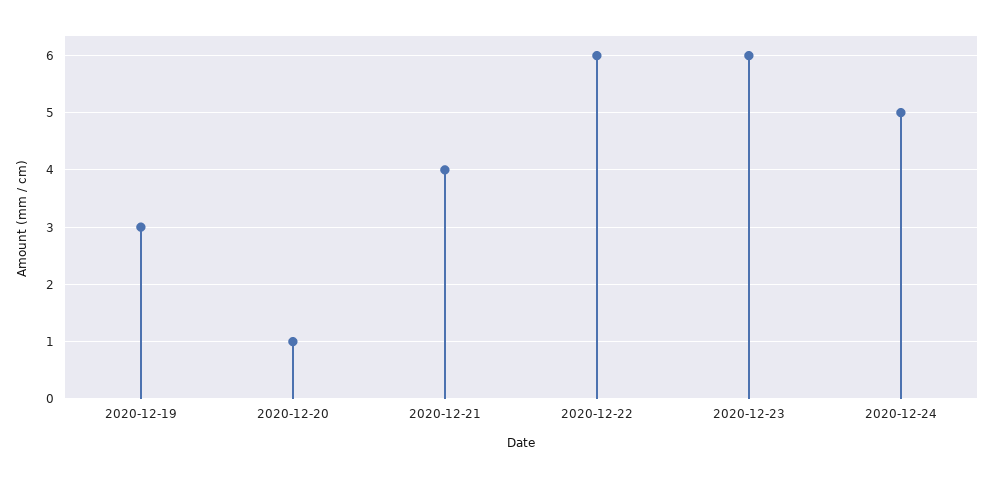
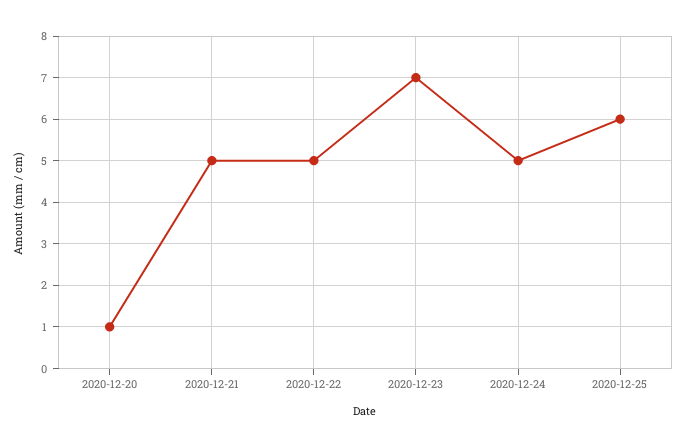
2020-12-19: 3 -> none
2020-12-21: 4 -> 5
2020-12-22: 6 -> 5
2020-12-23: 6 -> 7
2020-12-25: none -> 6

